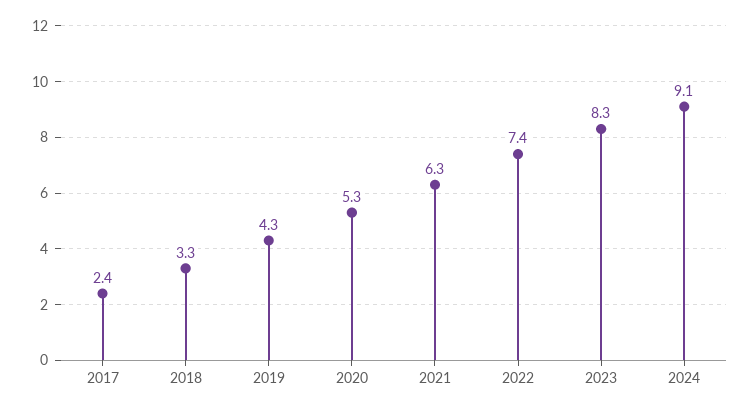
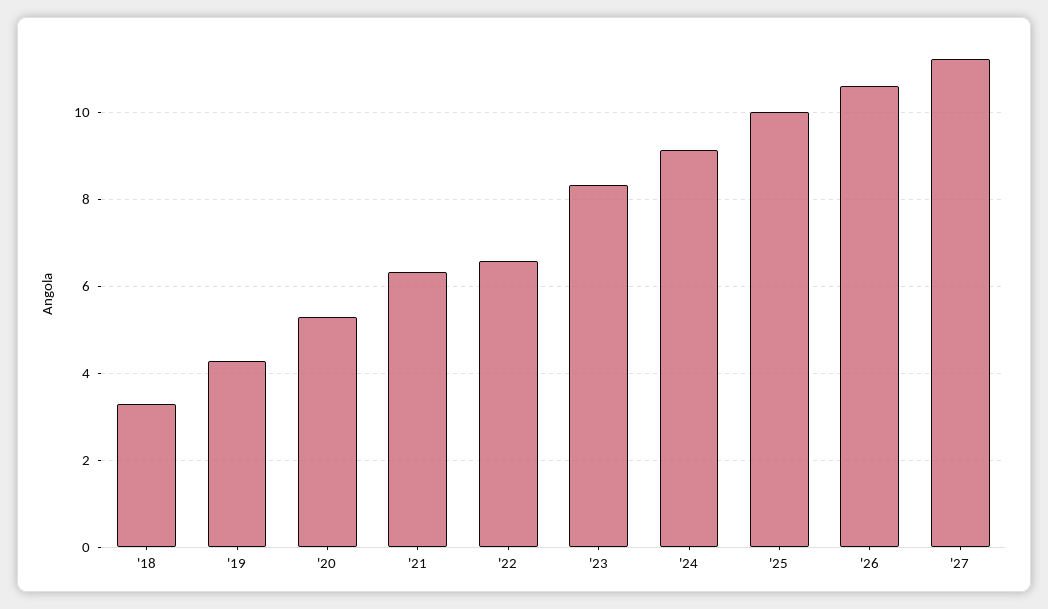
2017: 2.4 -> none
2022: 7.4 -> 6.6
'25: none -> 10
'26: none -> 10.6
'27: none -> 11.2

